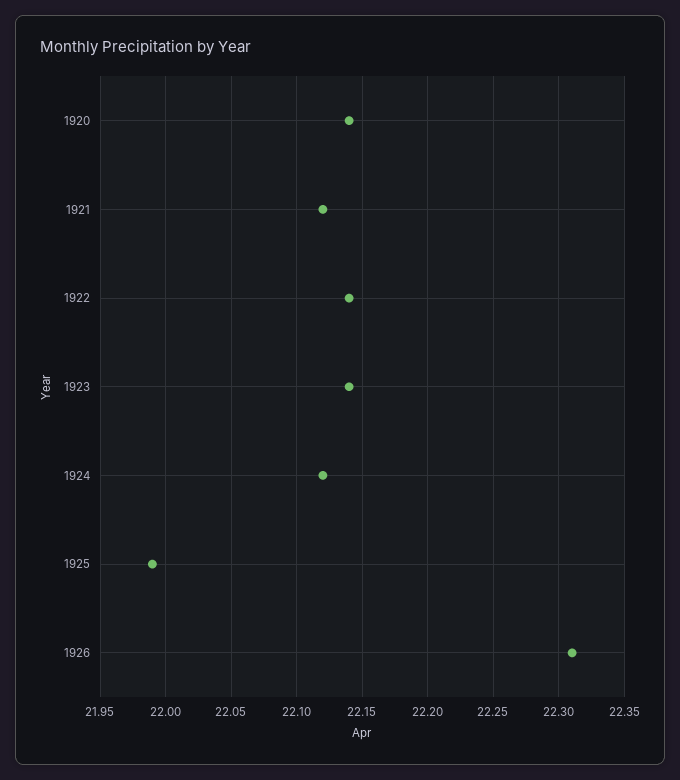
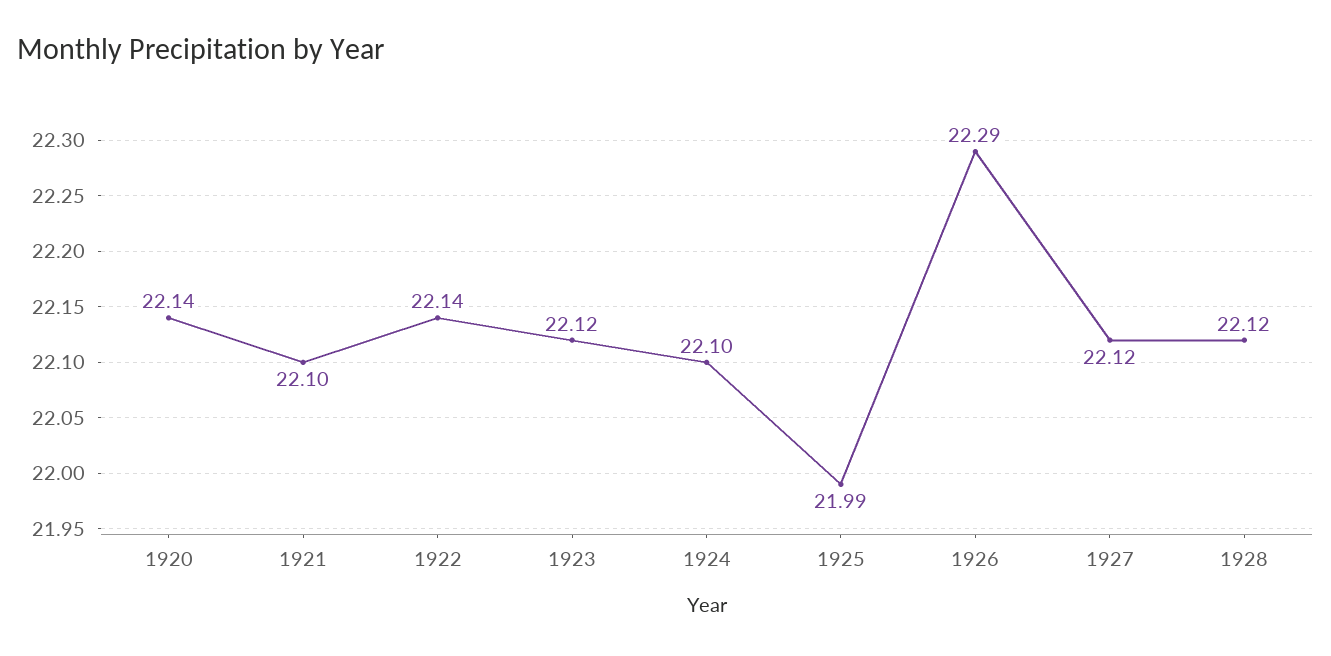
1921: 22.12 -> 22.1
1923: 22.14 -> 22.12
1924: 22.12 -> 22.1
1926: 22.31 -> 22.29
1927: none -> 22.12
1928: none -> 22.12

